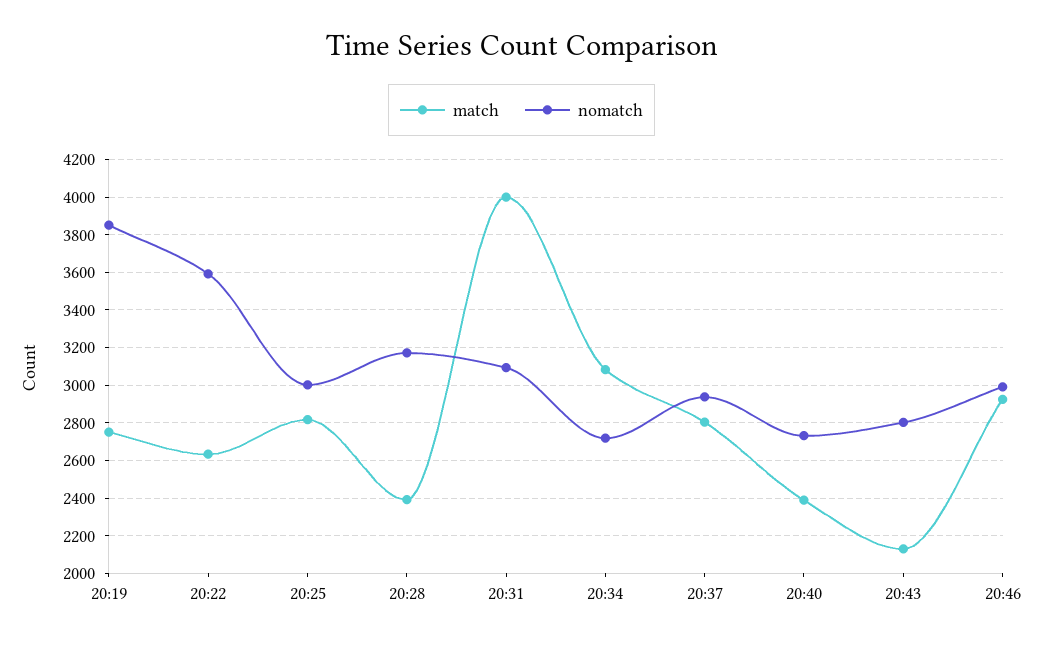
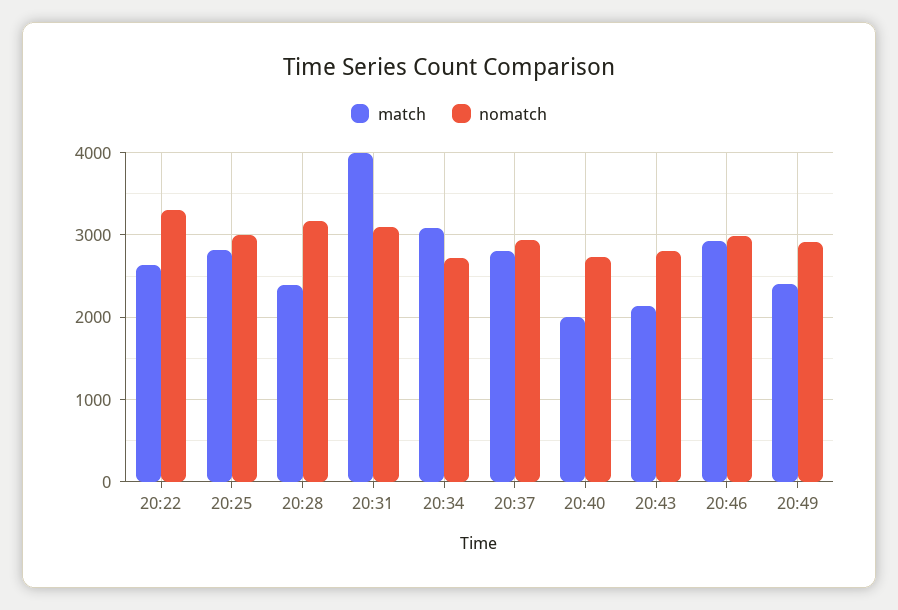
match, 20:19: 2750 -> none
nomatch, 20:19: 3850 -> none
nomatch, 20:22: 3600 -> 3300
match, 20:40: 2400 -> 2000
match, 20:49: none -> 2400
nomatch, 20:49: none -> 2900

